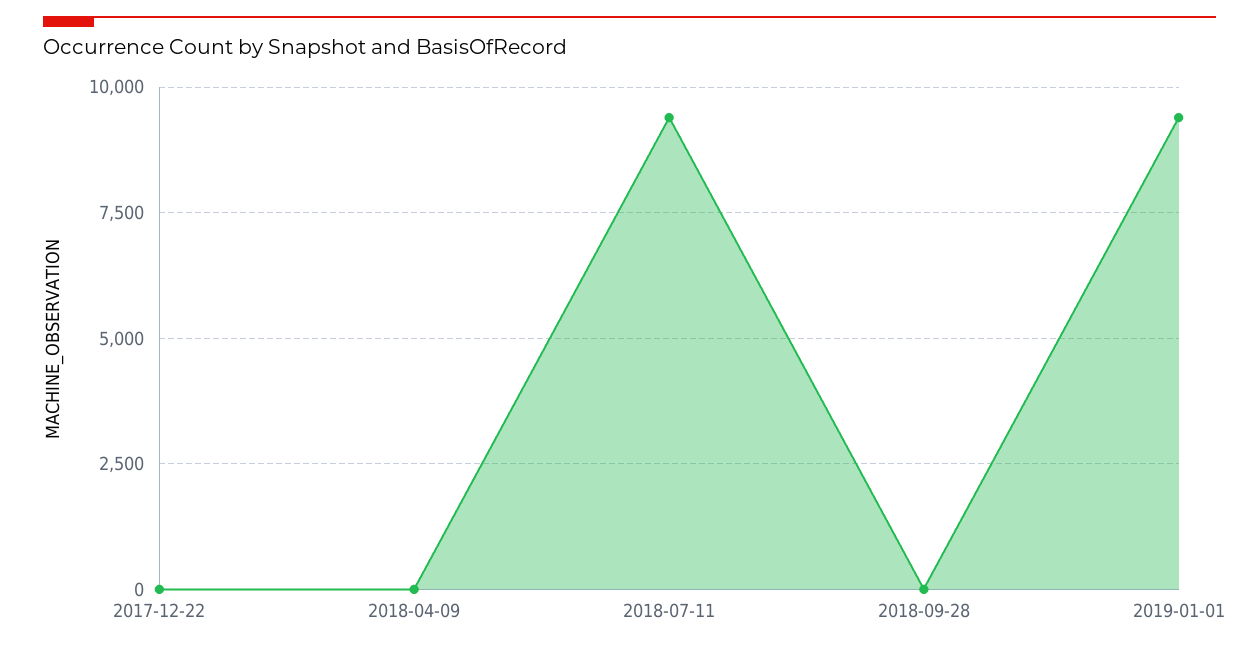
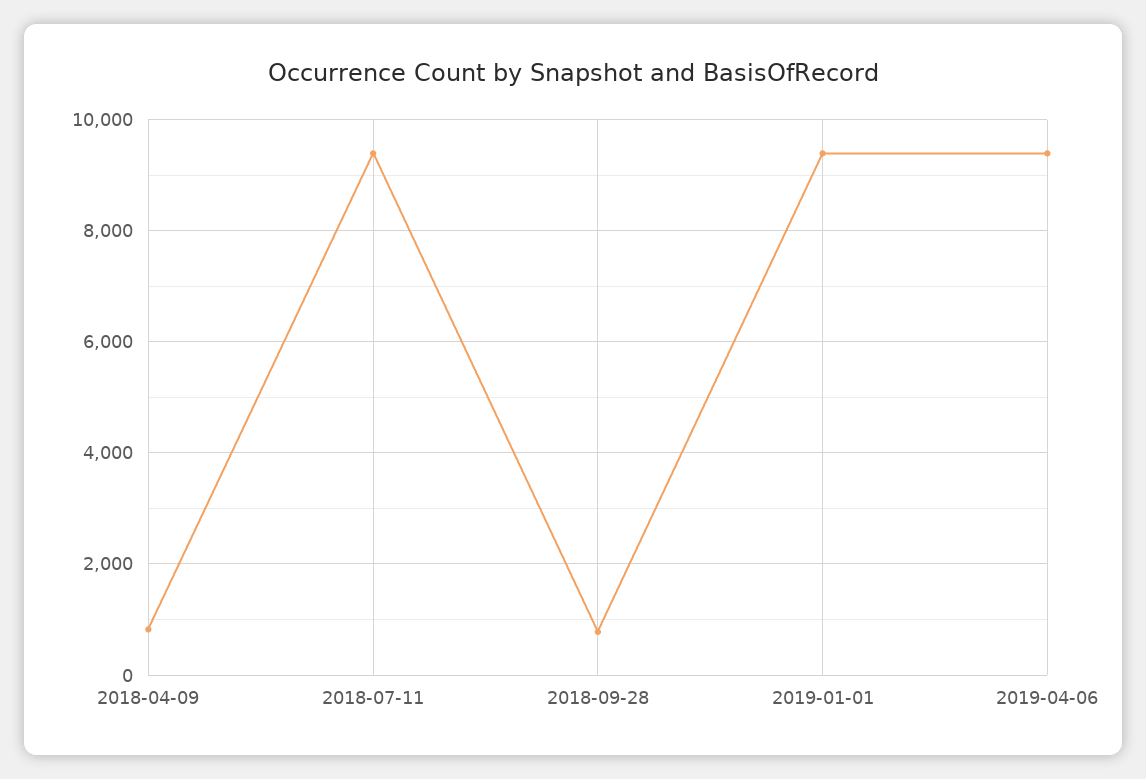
2017-12-22: 0 -> none
2018-04-09: 0 -> 800
2018-09-28: 0 -> 800
2019-04-06: none -> 9400

